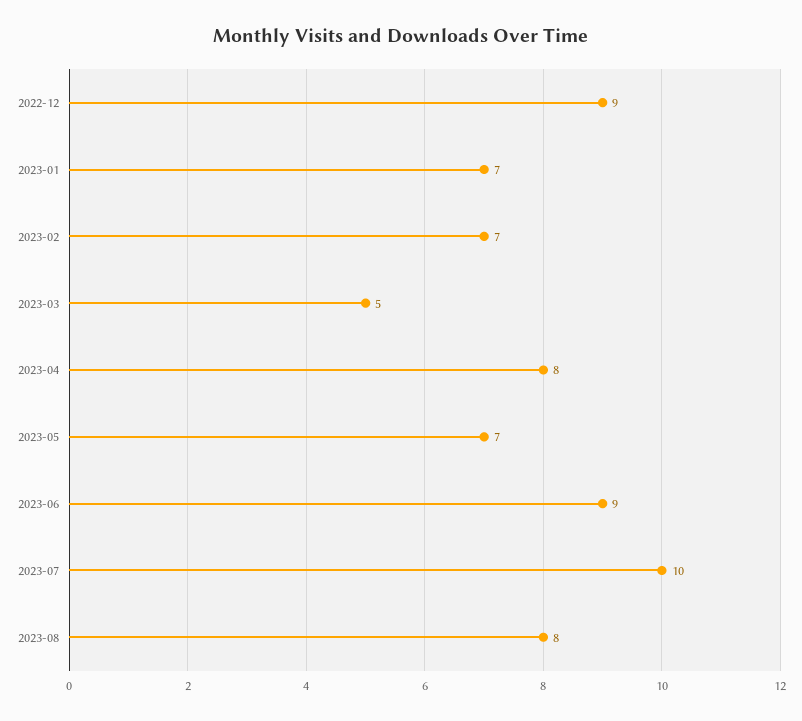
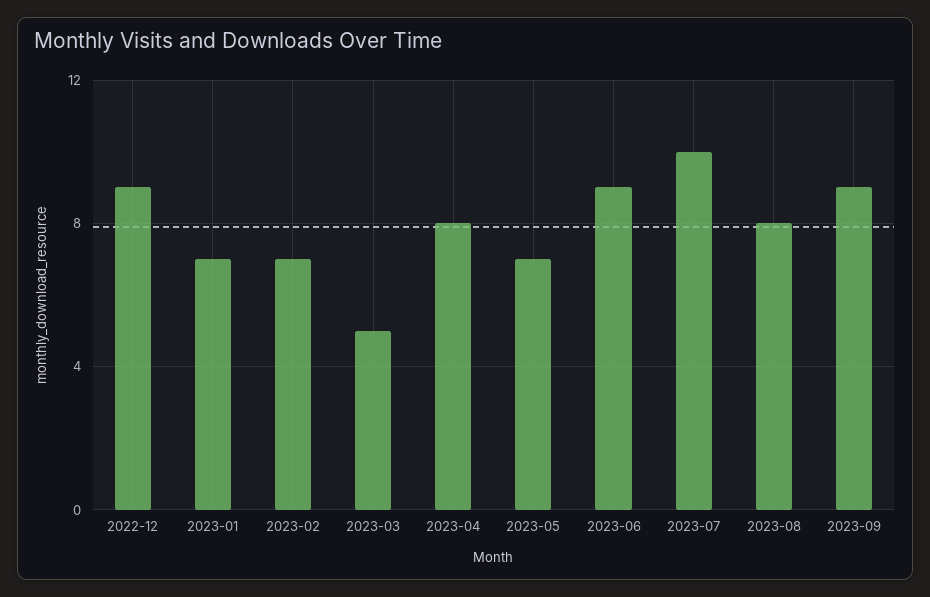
2023-09: none -> 9

